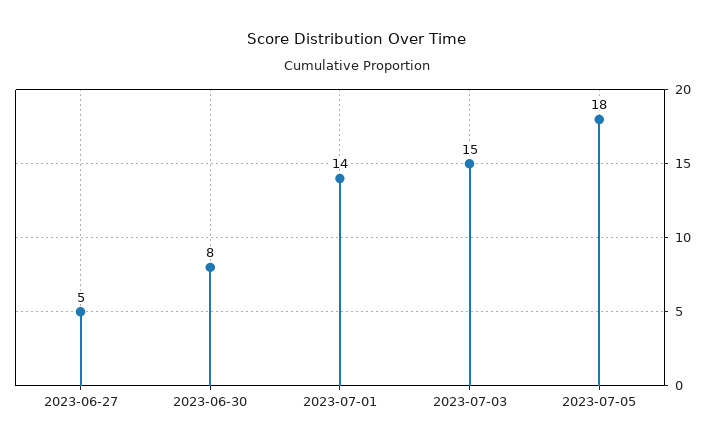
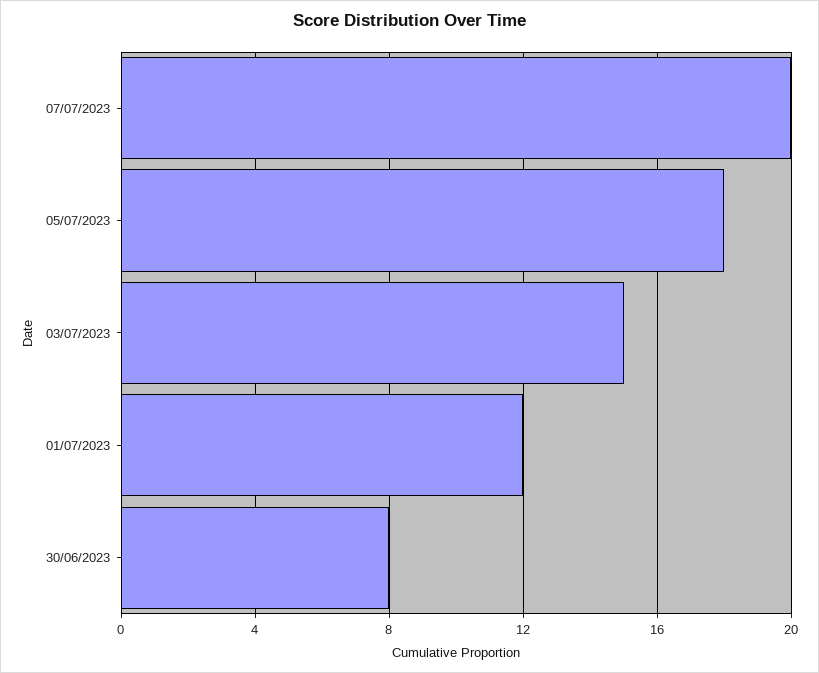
2023-06-27: 5 -> none
2023-07-01: 14 -> 12
07/07/2023: none -> 20

